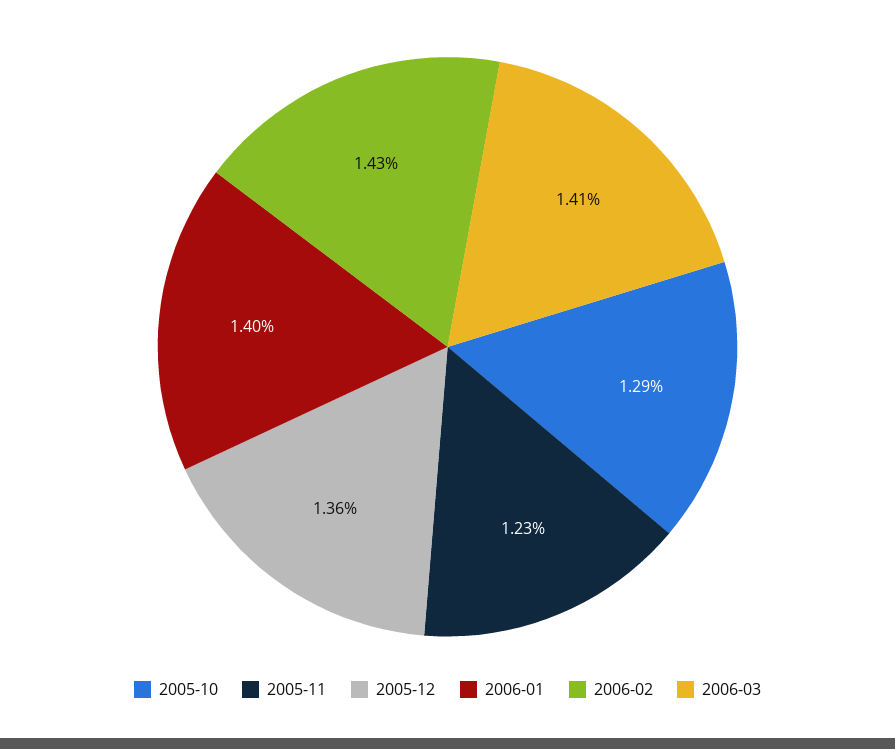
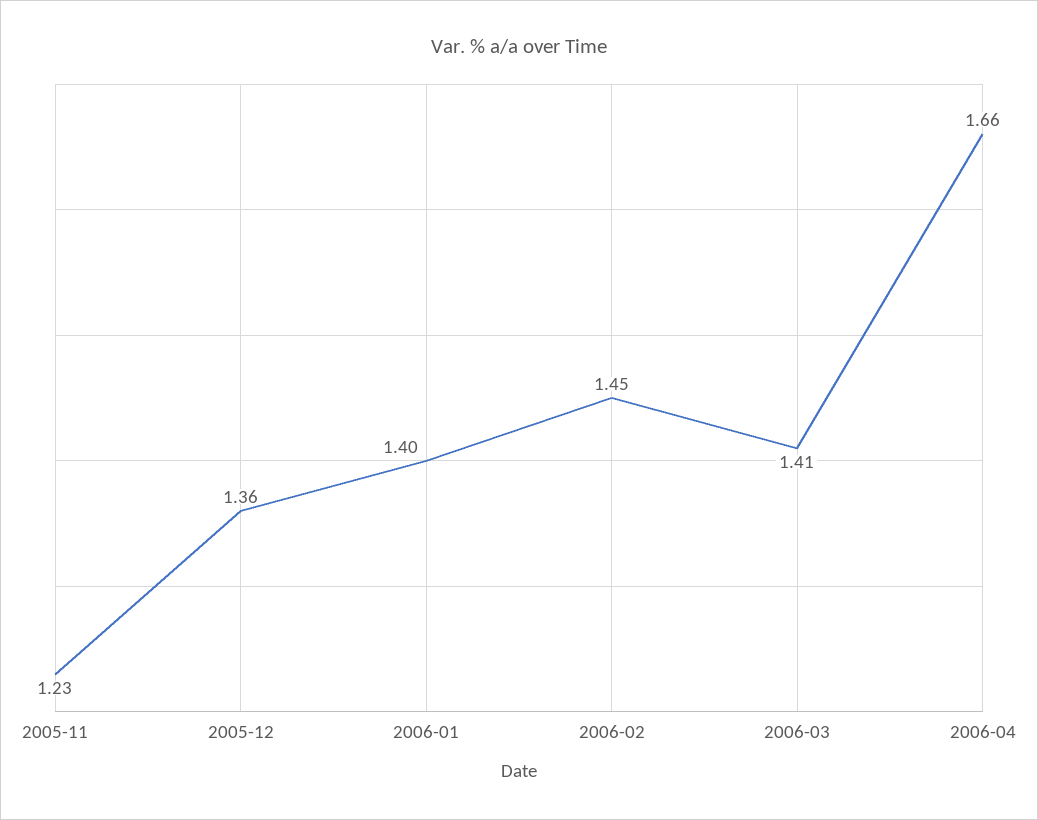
2005-10: 1.29 -> none
2006-02: 1.43 -> 1.45
2006-04: none -> 1.66

